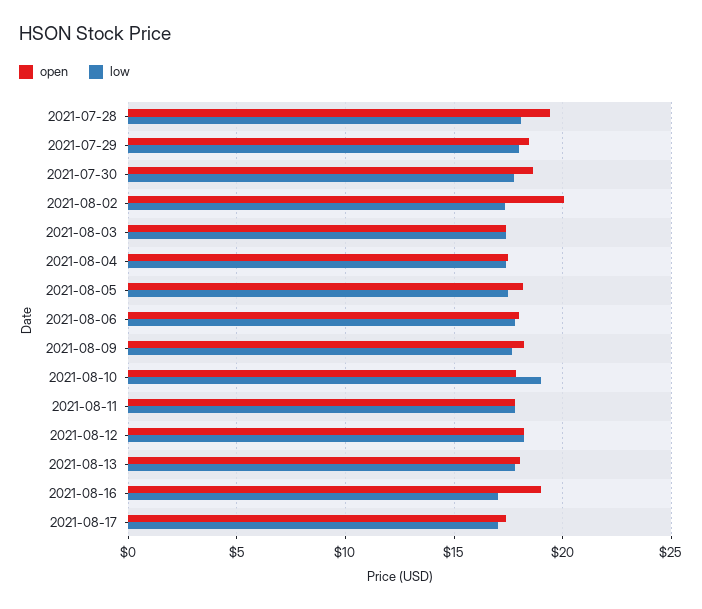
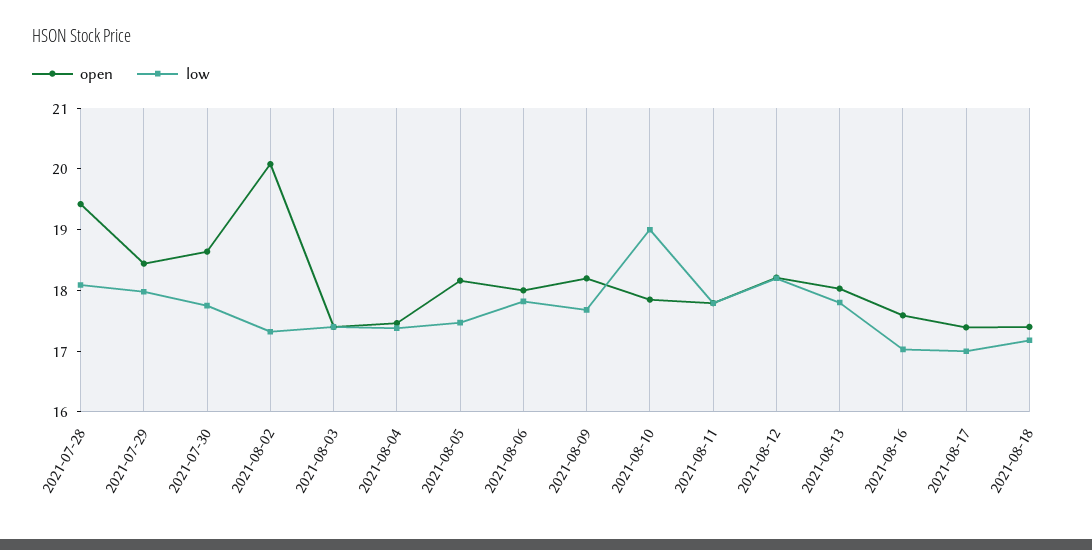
open, 2021-08-16: 19 -> 17.6
open, 2021-08-18: none -> 17.4
low, 2021-08-18: none -> 17.2

